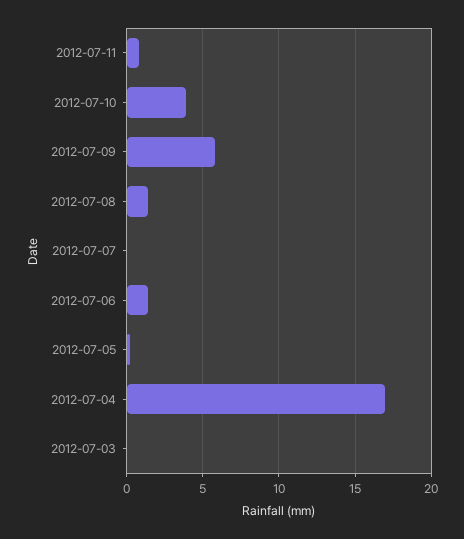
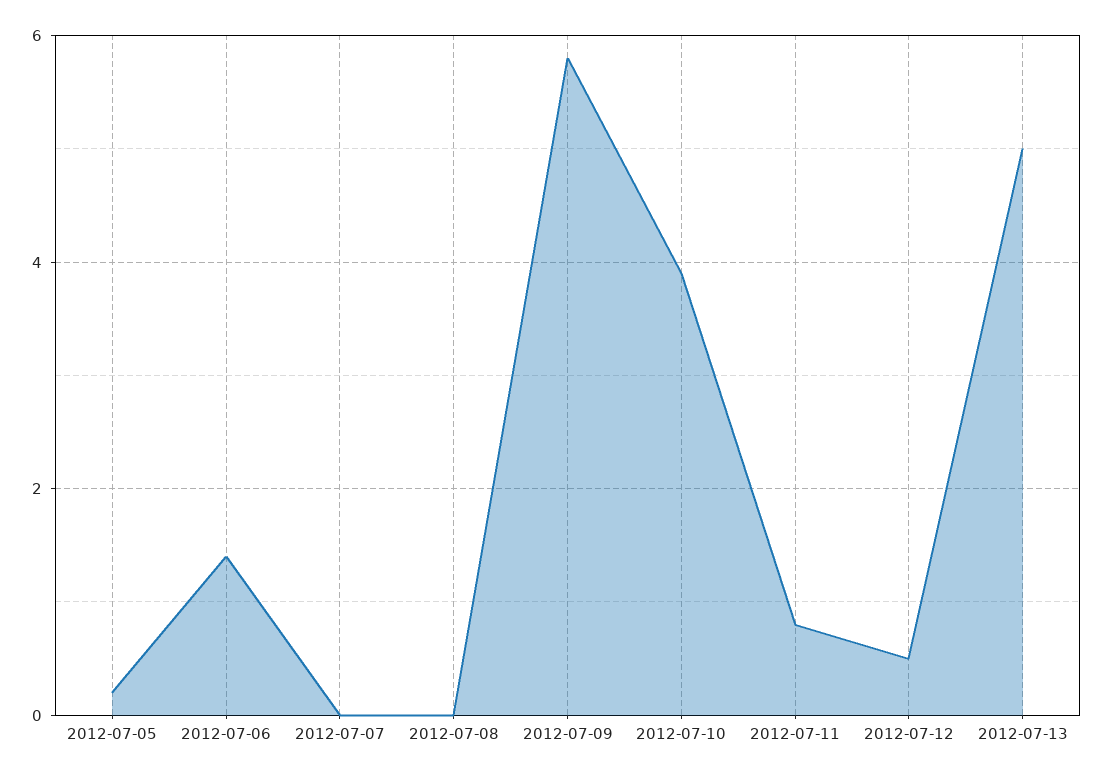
2012-07-08: 1.5 -> 0
2012-07-04: 17 -> none
2012-07-03: 0 -> none
2012-07-12: none -> 0.5
2012-07-13: none -> 5

